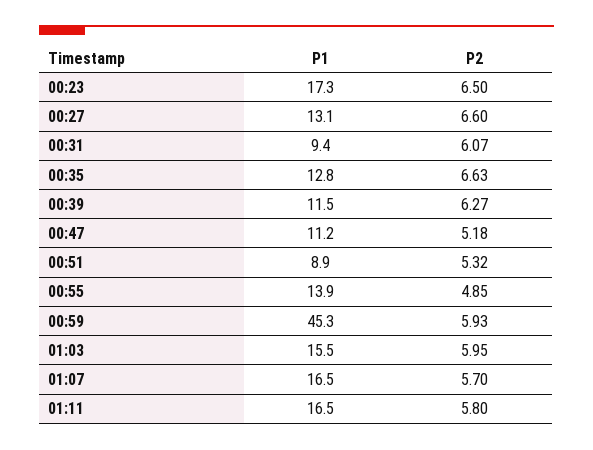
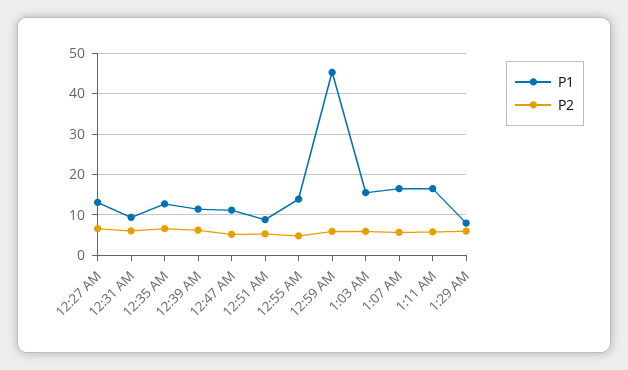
P1, 00:23: 17.3 -> none
P2, 00:23: 6.5 -> none
P1, 1:29 AM: none -> 8
P2, 1:29 AM: none -> 6

